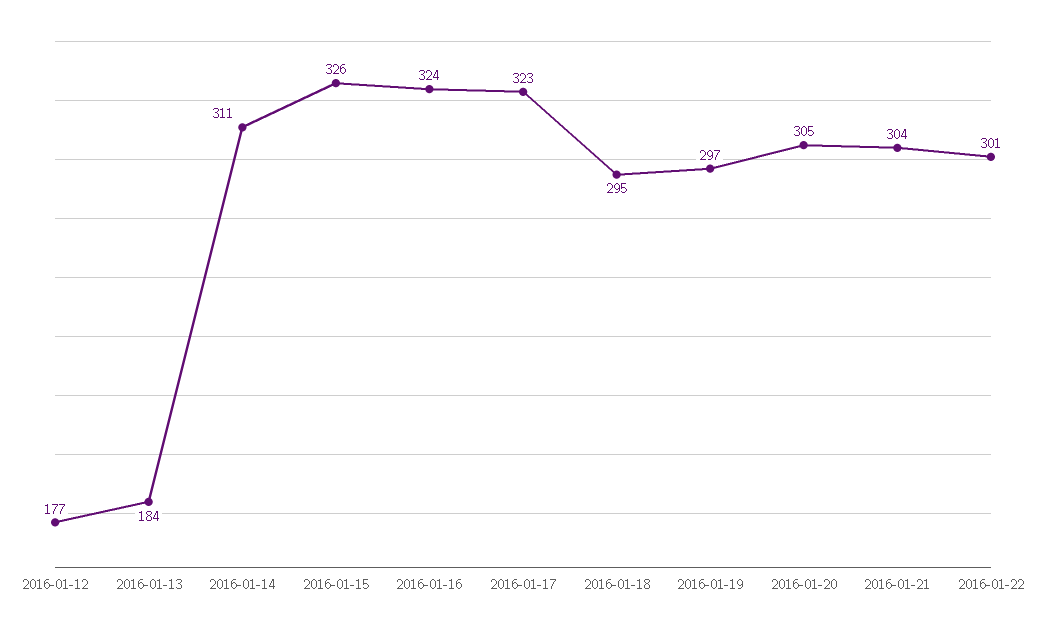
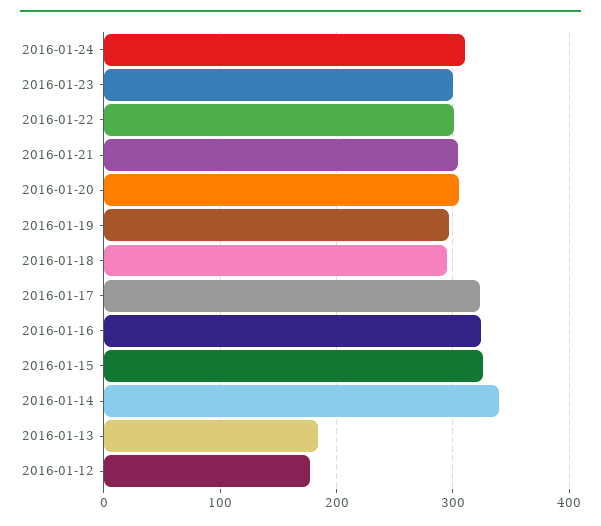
2016-01-14: 311 -> 340
2016-01-24: none -> 310
2016-01-23: none -> 300

